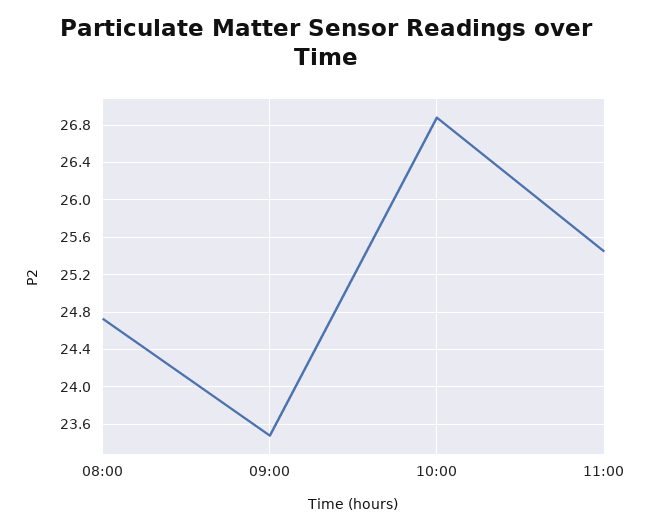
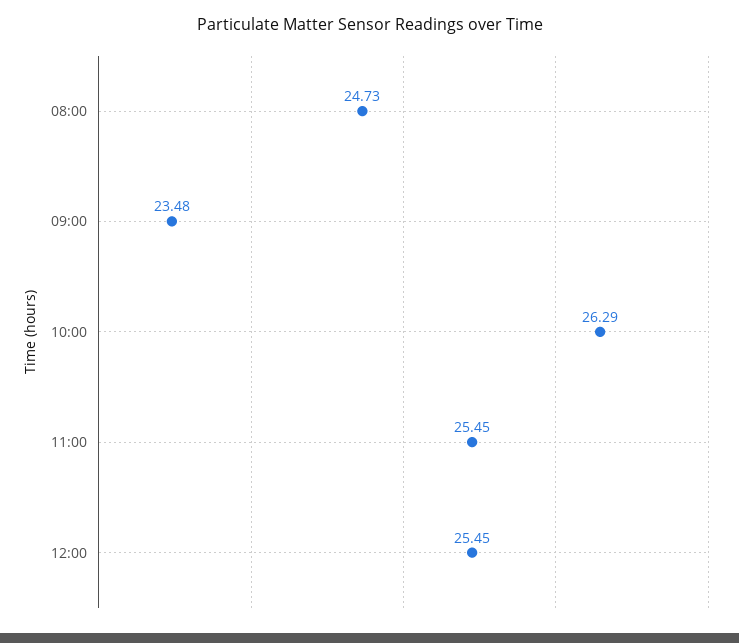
10:00: 26.9 -> 26.29
12:00: none -> 25.45

